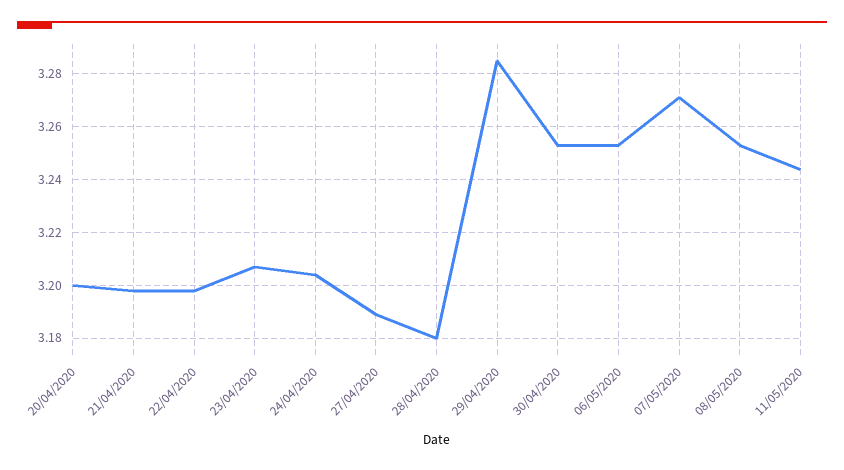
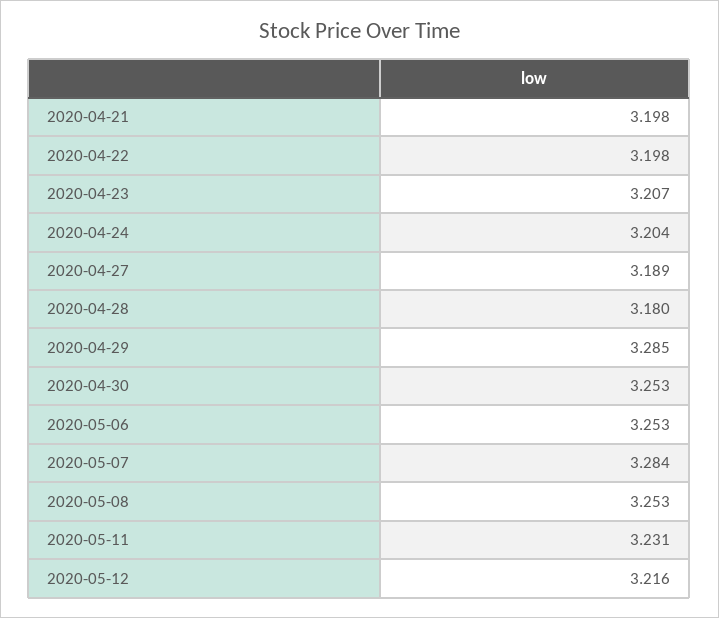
20/04/2020: 3.2 -> none
07/05/2020: 3.27 -> 3.284
11/05/2020: 3.245 -> 3.231
2020-05-12: none -> 3.216

